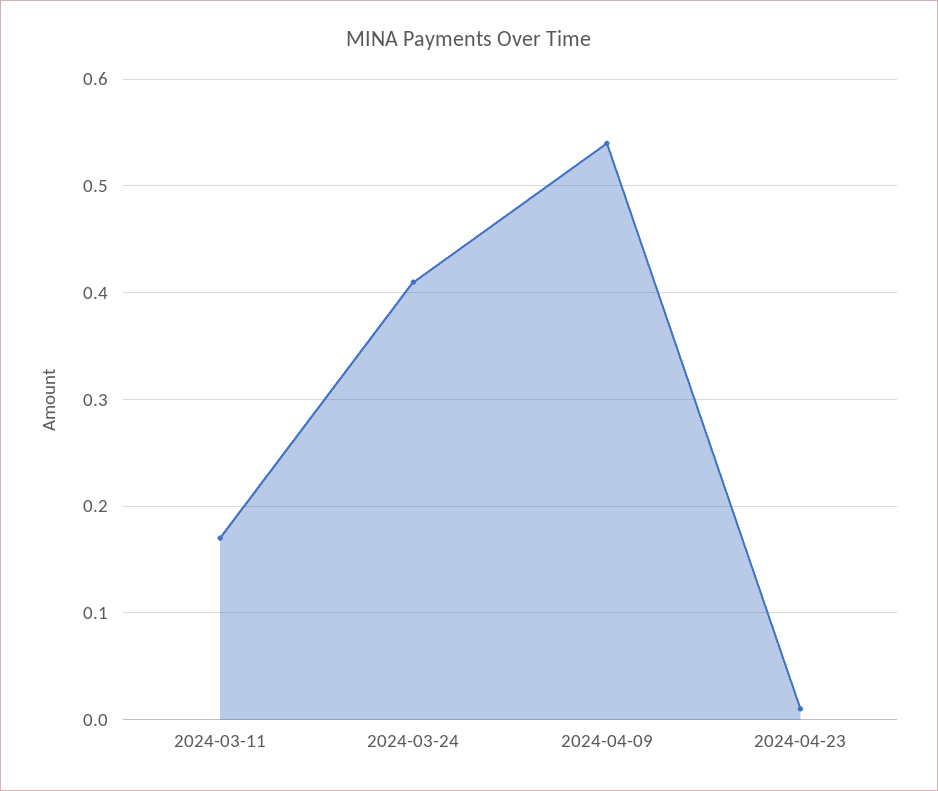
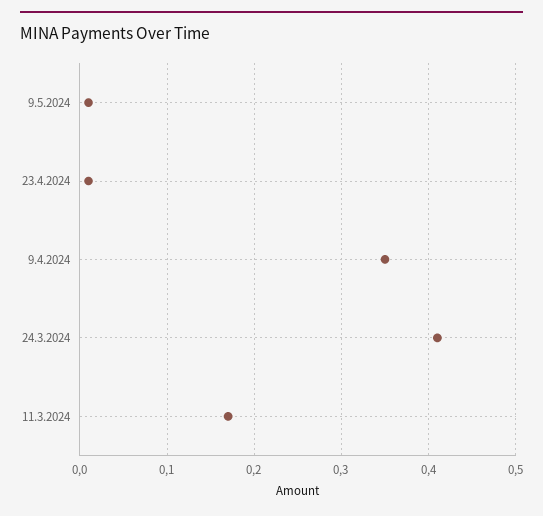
2024-04-09: 0.54 -> 0.35
9.5.2024: none -> 0.01

